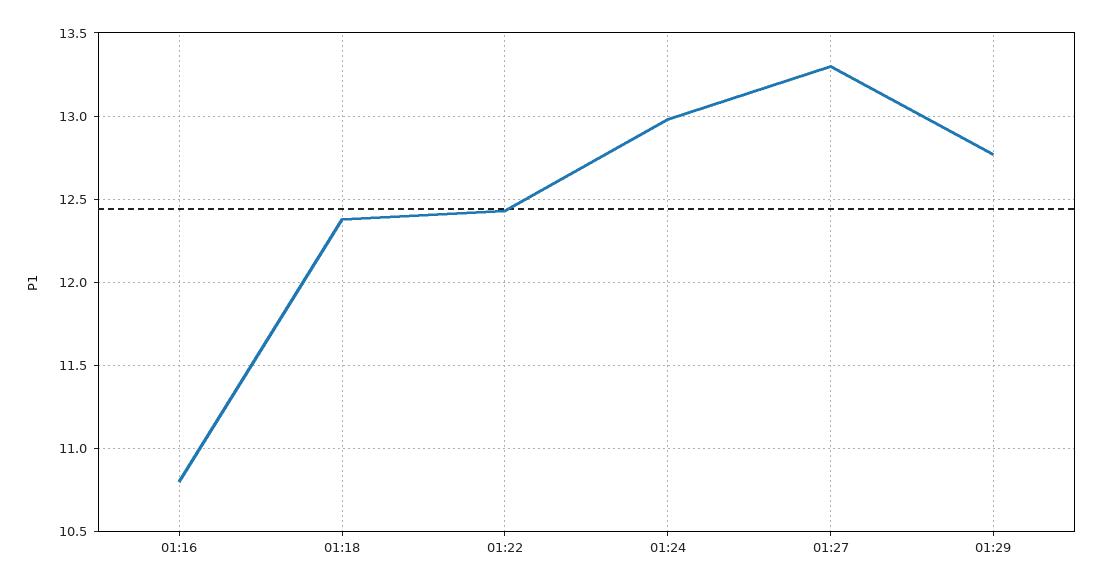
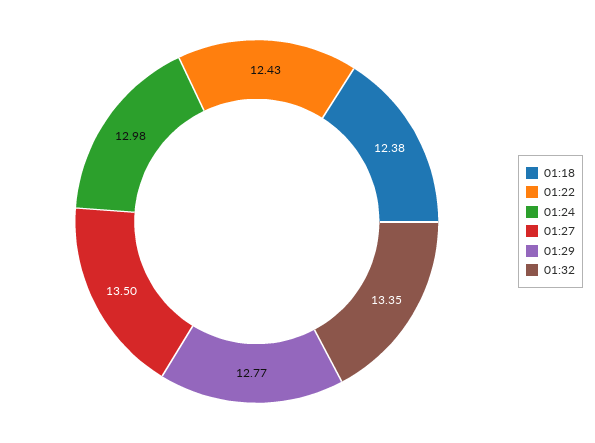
01:16: 10.8 -> none
01:27: 13.3 -> 13.5
01:32: none -> 13.35

